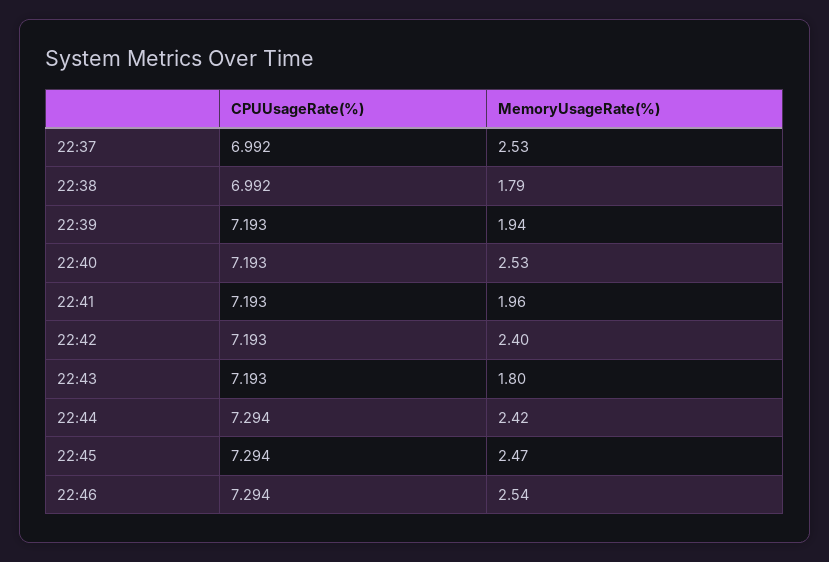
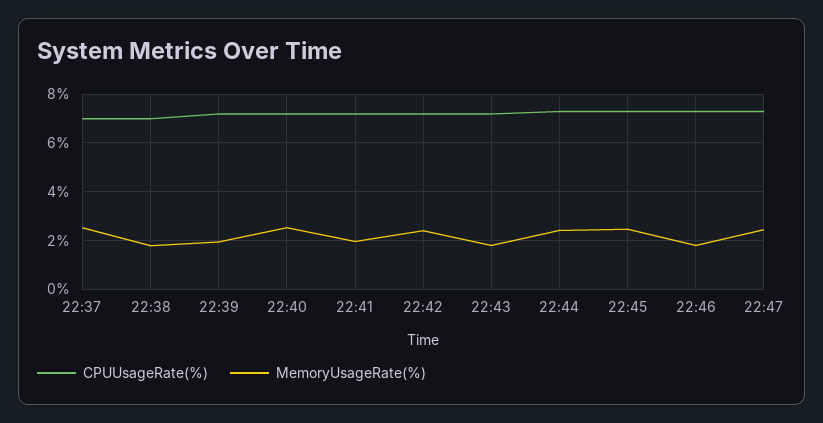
MemoryUsageRate(%), 22:46: 2.54 -> 1.75
CPUUsageRate(%), 22:47: none -> 7.25
MemoryUsageRate(%), 22:47: none -> 2.5

